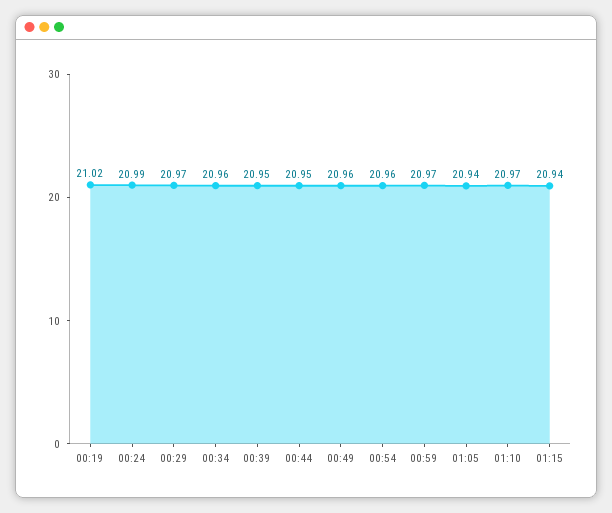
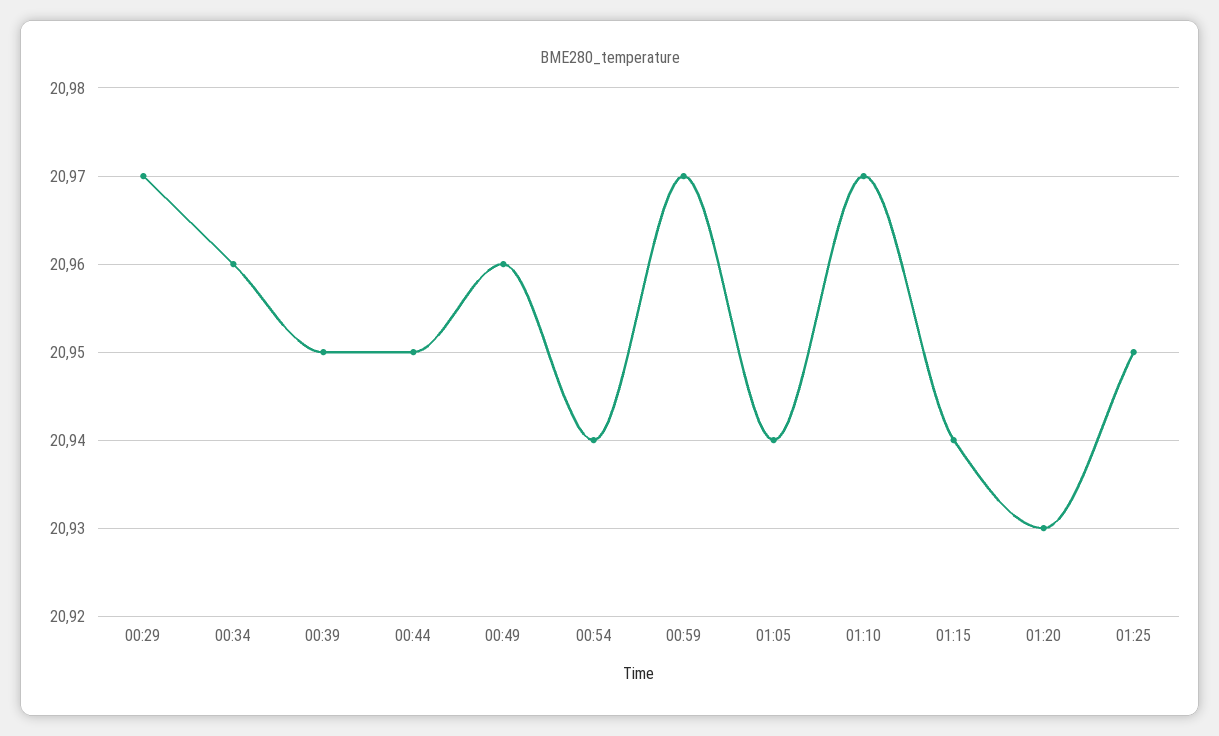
00:19: 21.02 -> none
00:24: 20.99 -> none
00:54: 20.96 -> 20.94
01:20: none -> 20.93
01:25: none -> 20.95

